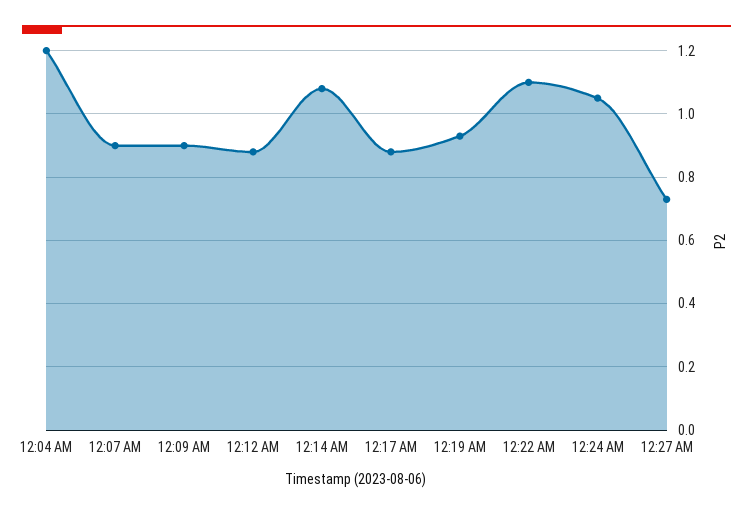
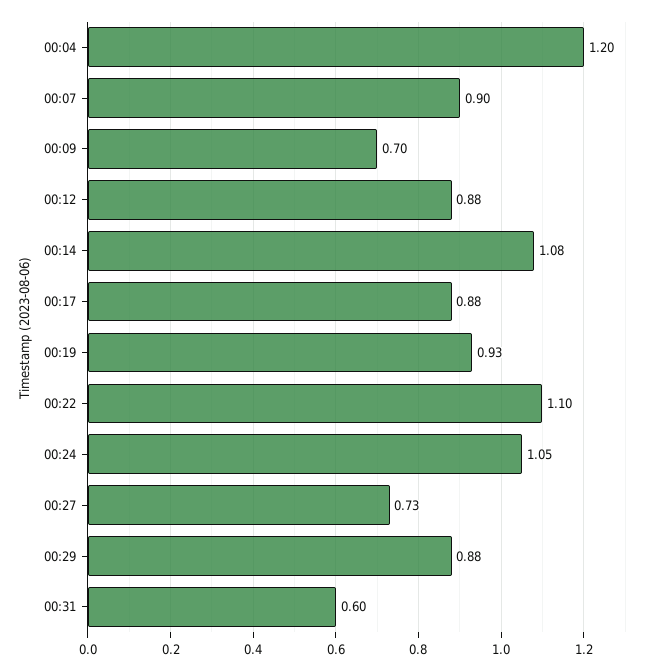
12:09 AM: 0.9 -> 0.7
00:29: none -> 0.88
00:31: none -> 0.6

